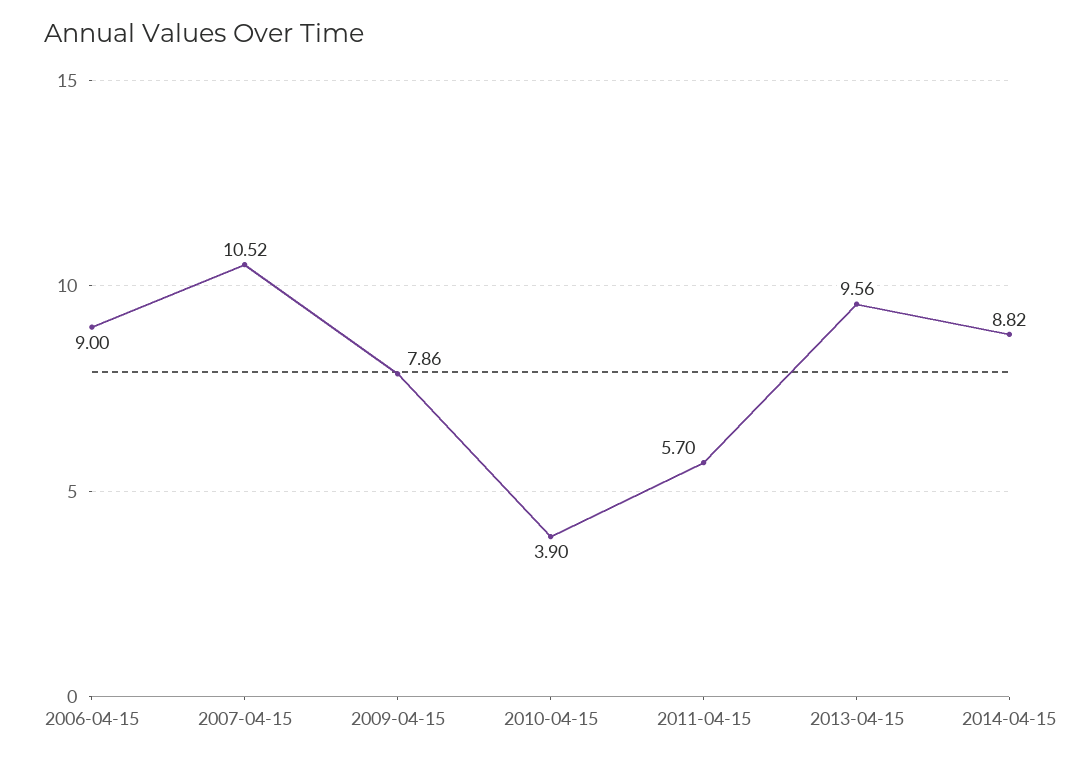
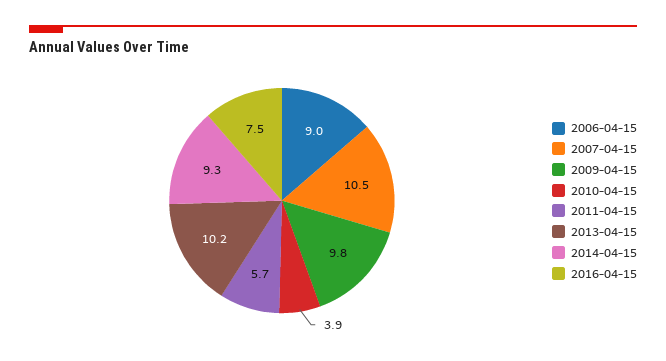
2009-04-15: 7.86 -> 9.8
2013-04-15: 9.56 -> 10.2
2014-04-15: 8.82 -> 9.3
2016-04-15: none -> 7.5

